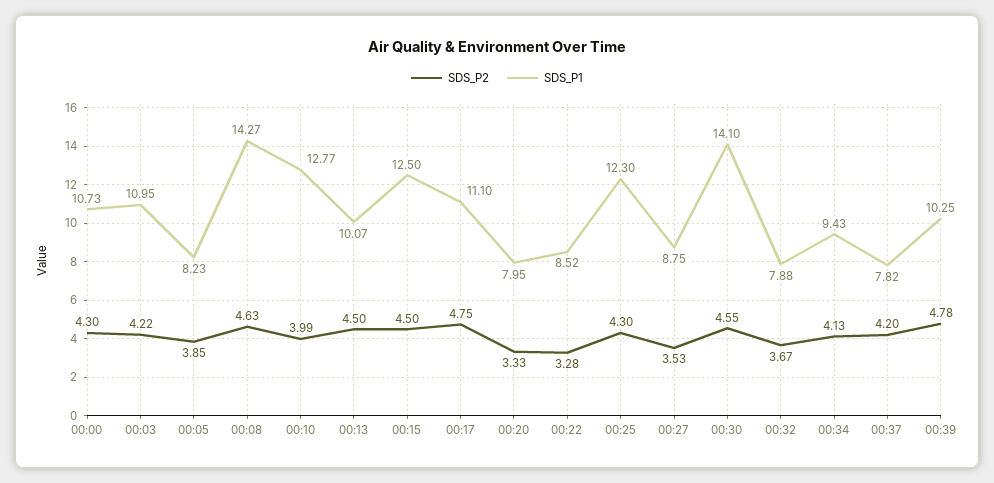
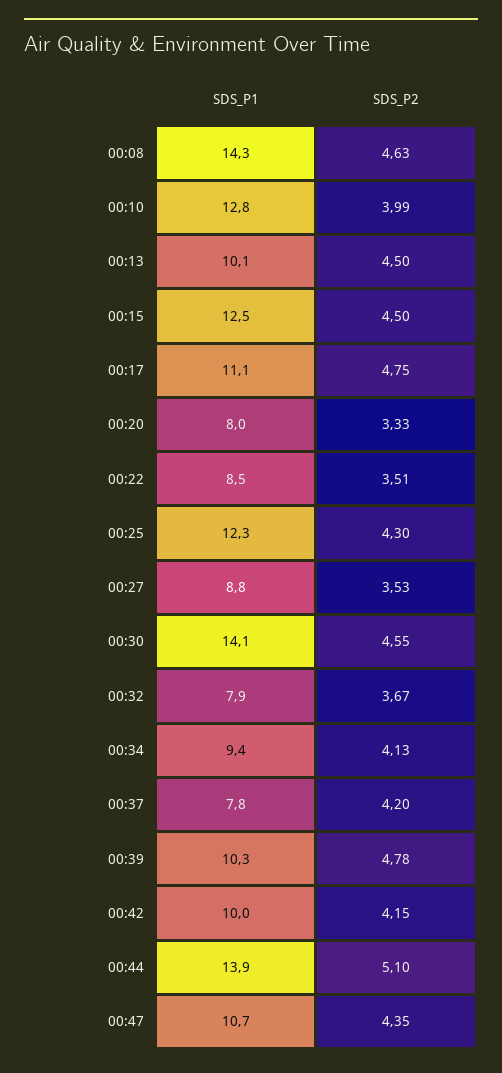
SDS_P2, 00:00: 4.3 -> none
SDS_P1, 00:00: 10.73 -> none
SDS_P2, 00:03: 4.22 -> none
SDS_P1, 00:03: 10.95 -> none
SDS_P2, 00:05: 3.85 -> none
SDS_P1, 00:05: 8.23 -> none
SDS_P2, 00:22: 3.28 -> 3.51
SDS_P1, 00:42: none -> 10
SDS_P2, 00:42: none -> 4.15
SDS_P1, 00:44: none -> 13.9
SDS_P2, 00:44: none -> 5.1
SDS_P1, 00:47: none -> 10.7
SDS_P2, 00:47: none -> 4.35

